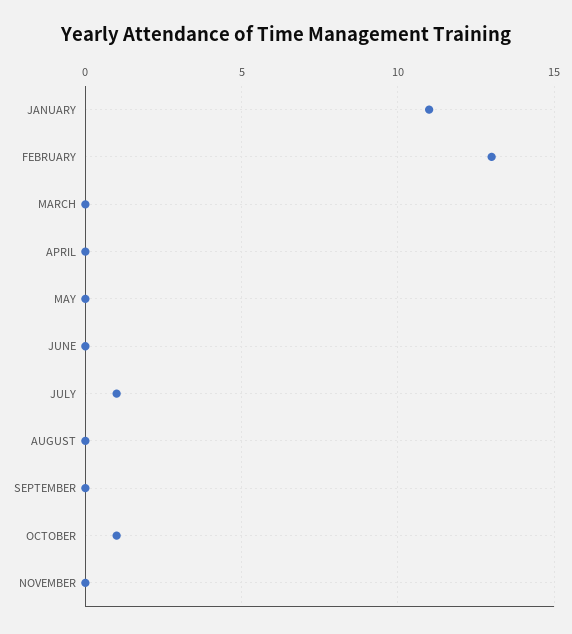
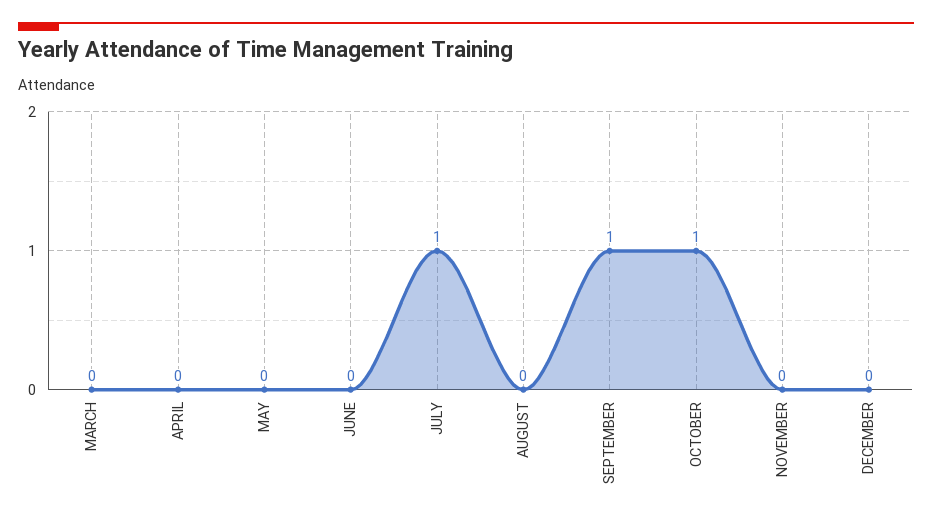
JANUARY: 11 -> none
FEBRUARY: 13 -> none
SEPTEMBER: 0 -> 1
DECEMBER: none -> 0

